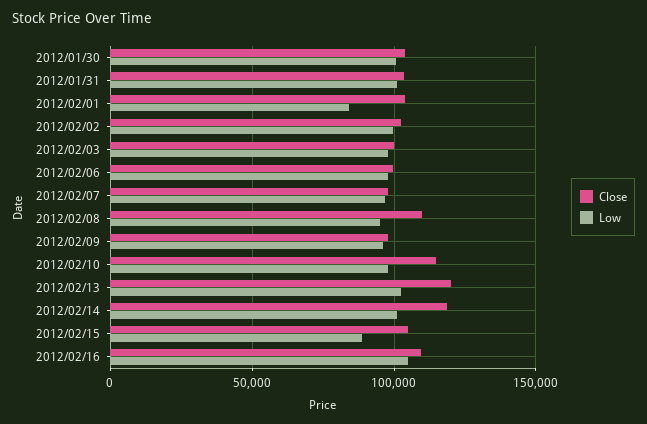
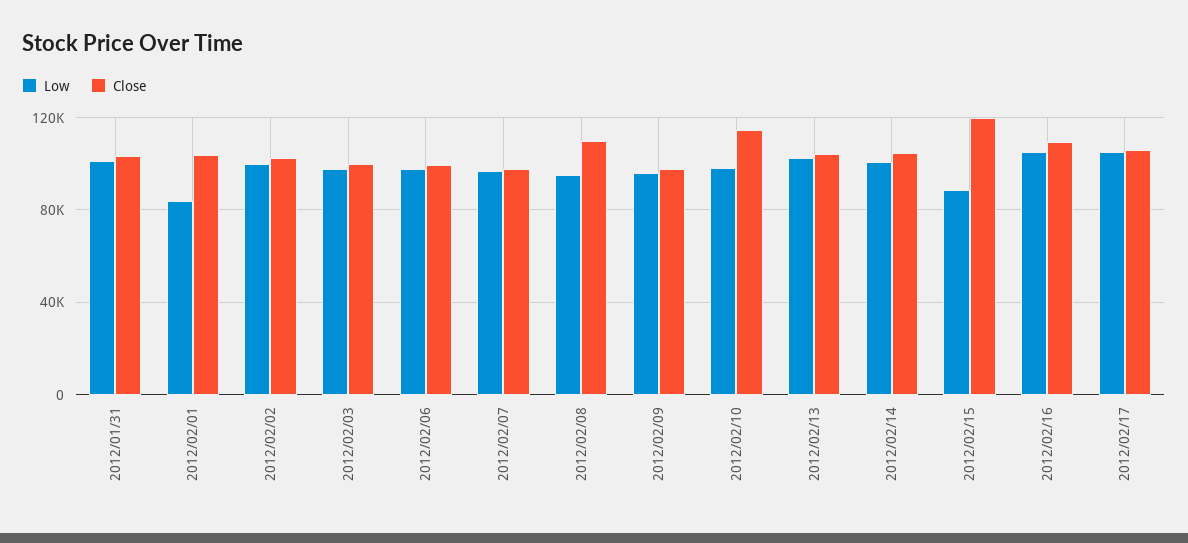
Close, 2012/01/30: 105000 -> none
Low, 2012/01/30: 100000 -> none
Close, 2012/02/13: 120000 -> 105000
Close, 2012/02/14: 120000 -> 105000
Close, 2012/02/15: 105000 -> 120000
Low, 2012/02/17: none -> 105000
Close, 2012/02/17: none -> 105000

